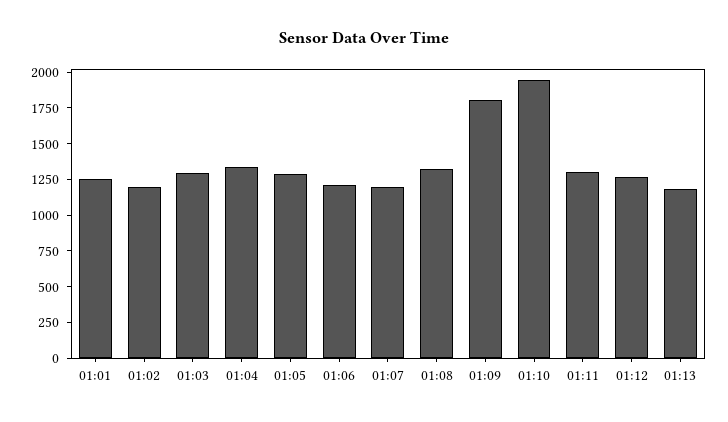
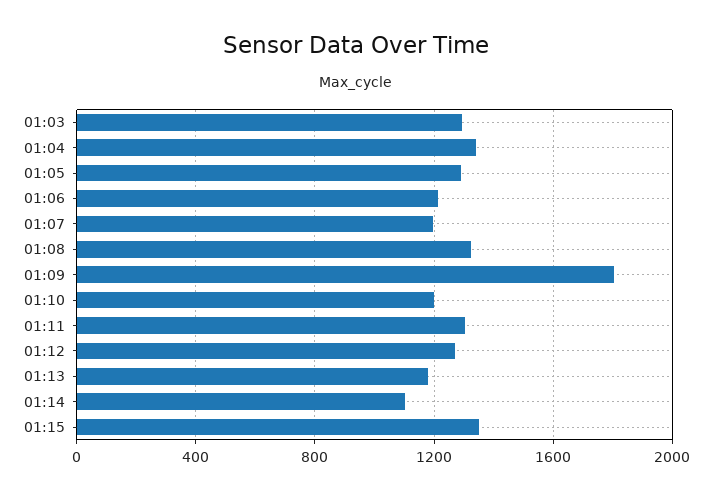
01:01: 1250 -> none
01:02: 1250 -> none
01:10: 2000 -> 1200
01:14: none -> 1100
01:15: none -> 1350

